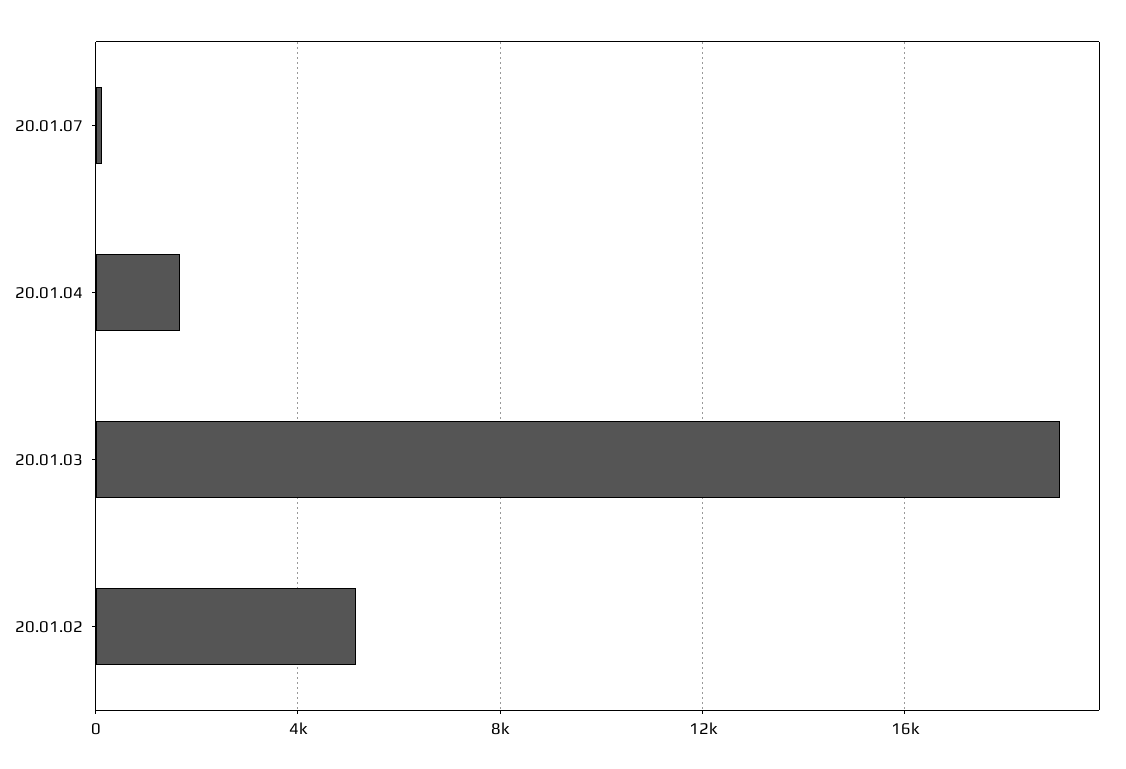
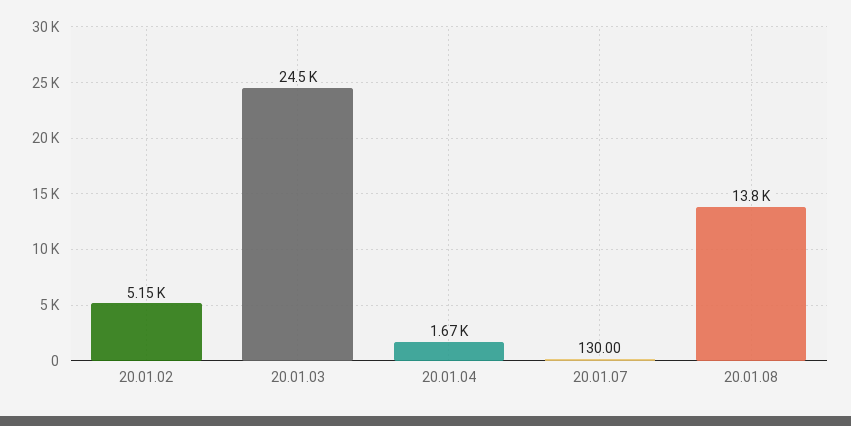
20.01.03: 19000 -> 24500
20.01.08: none -> 13800

